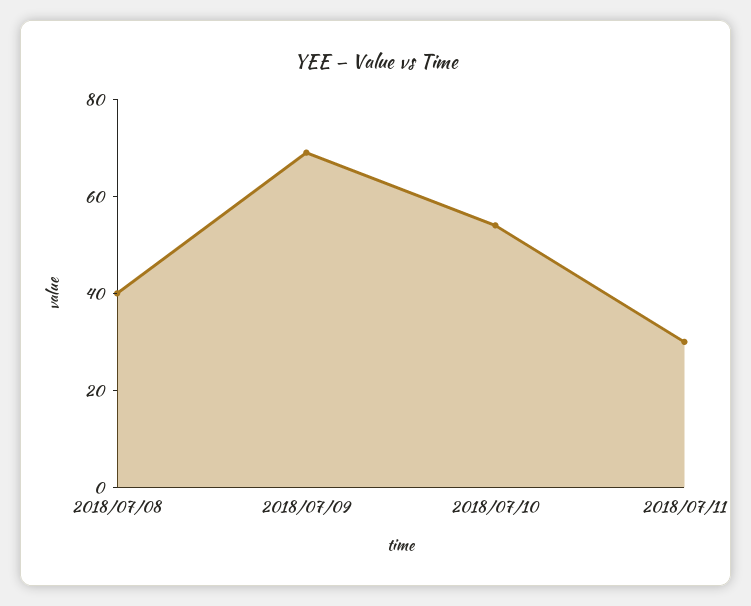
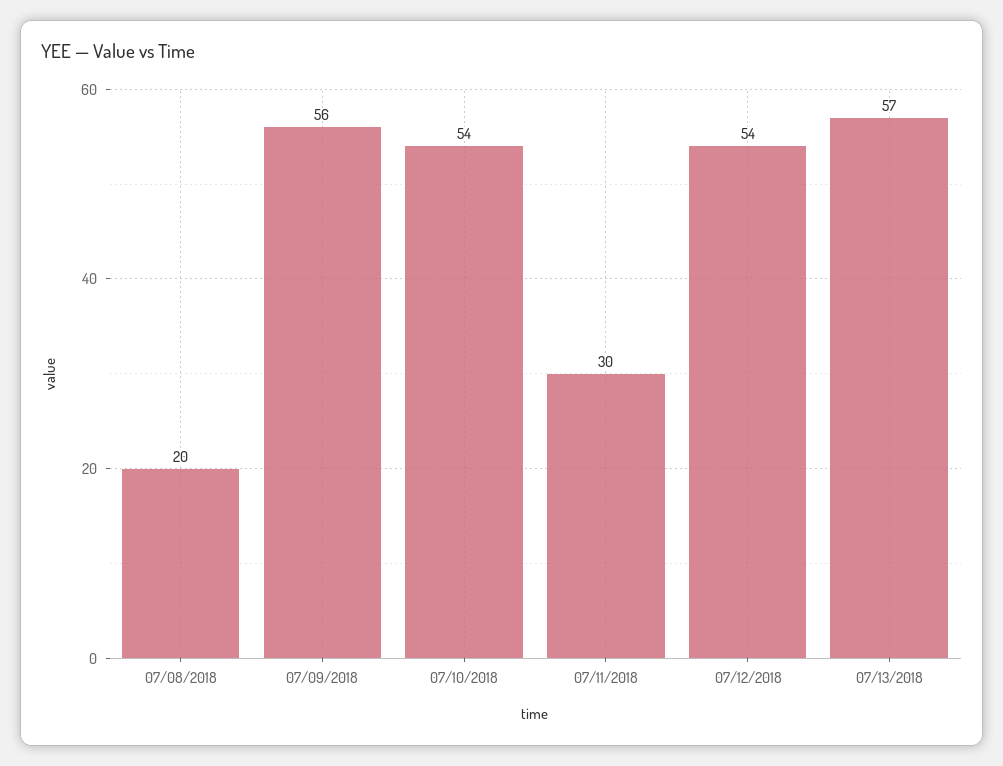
2018/07/08: 40 -> 20
2018/07/09: 70 -> 56
07/12/2018: none -> 54
07/13/2018: none -> 57

